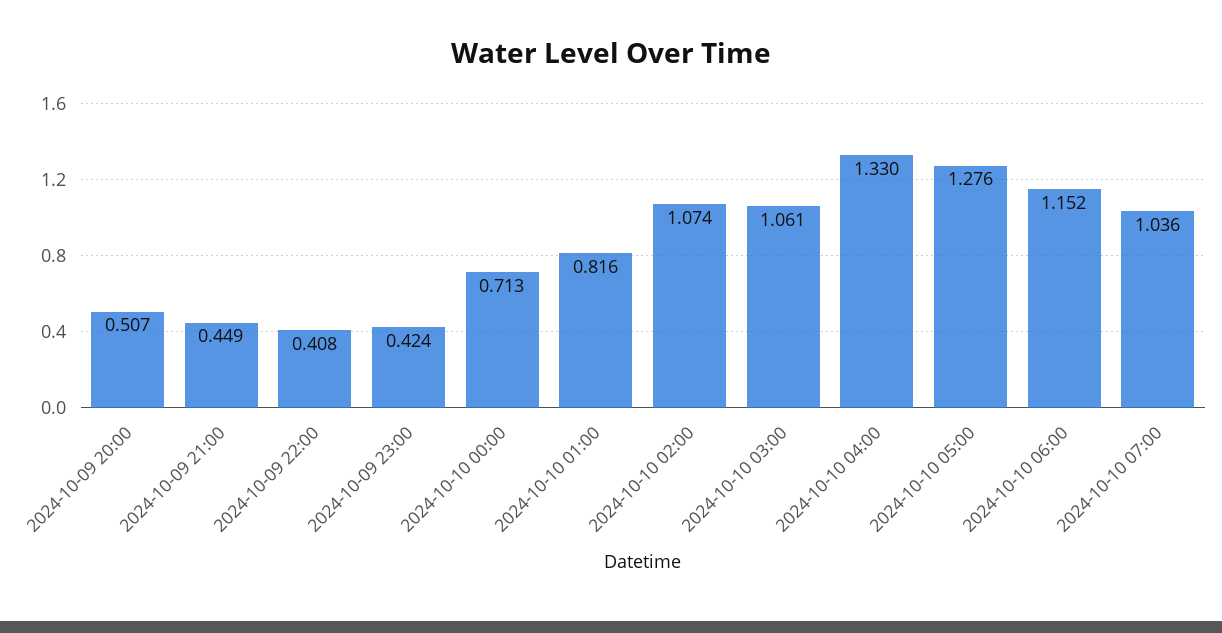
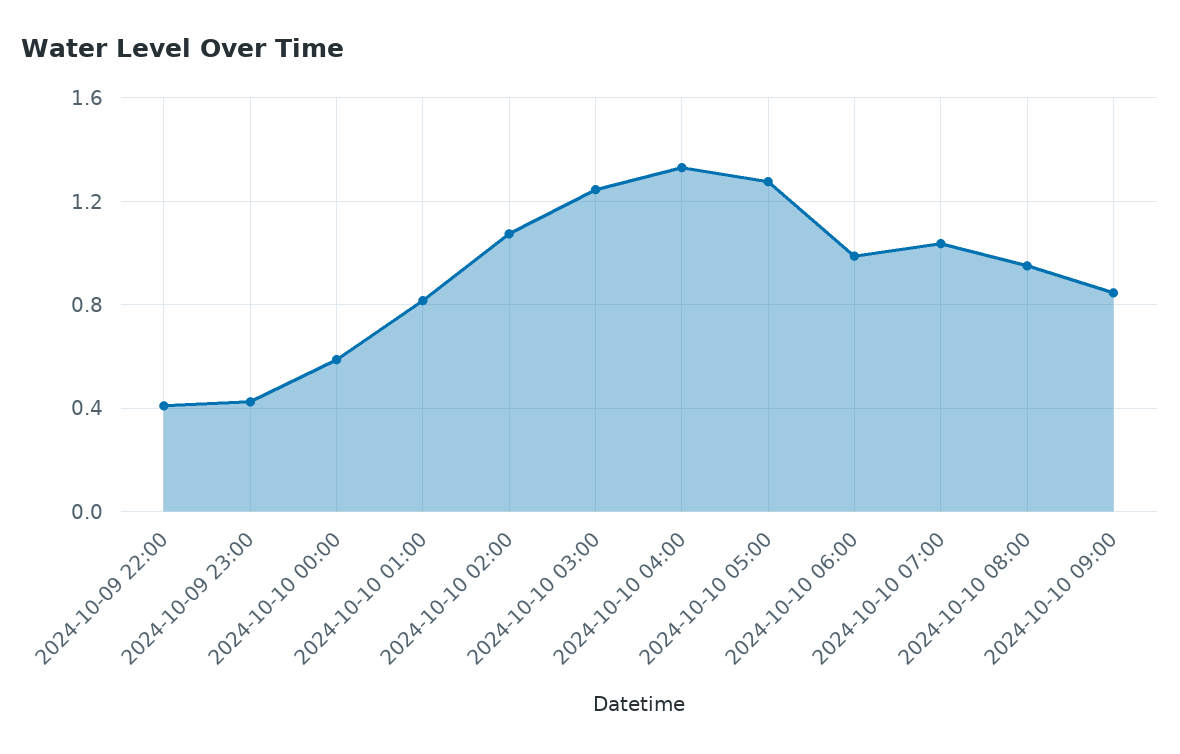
2024-10-09 20:00: 0.507 -> none
2024-10-09 21:00: 0.449 -> none
2024-10-10 00:00: 0.713 -> 0.6
2024-10-10 03:00: 1.061 -> 1.25
2024-10-10 06:00: 1.152 -> 1
2024-10-10 08:00: none -> 0.95
2024-10-10 09:00: none -> 0.85

